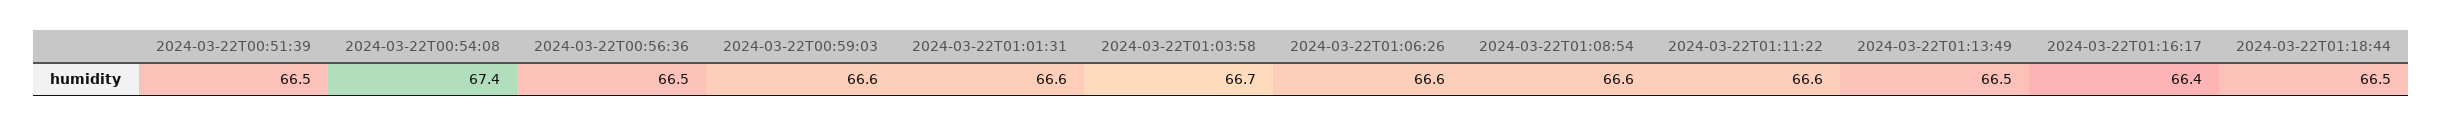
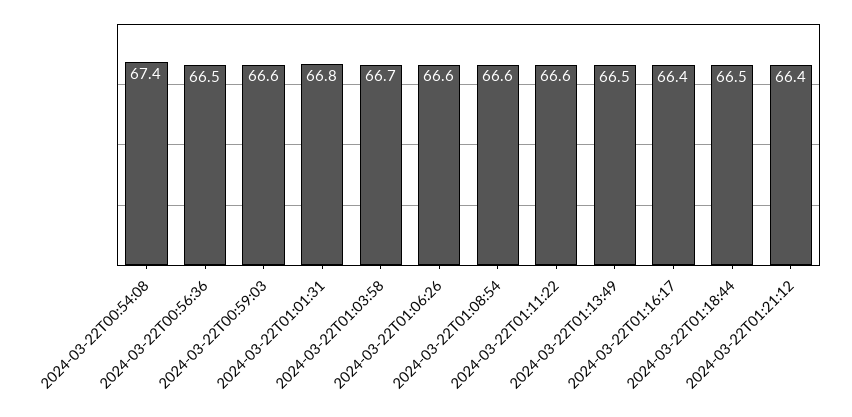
2024-03-22T00:51:39: 66.5 -> none
2024-03-22T01:01:31: 66.6 -> 66.8
2024-03-22T01:21:12: none -> 66.4

